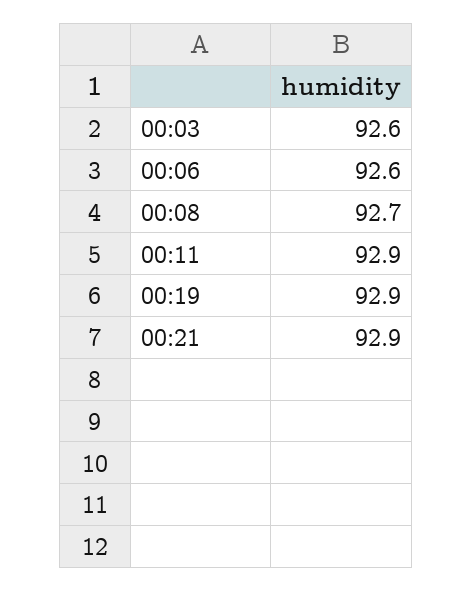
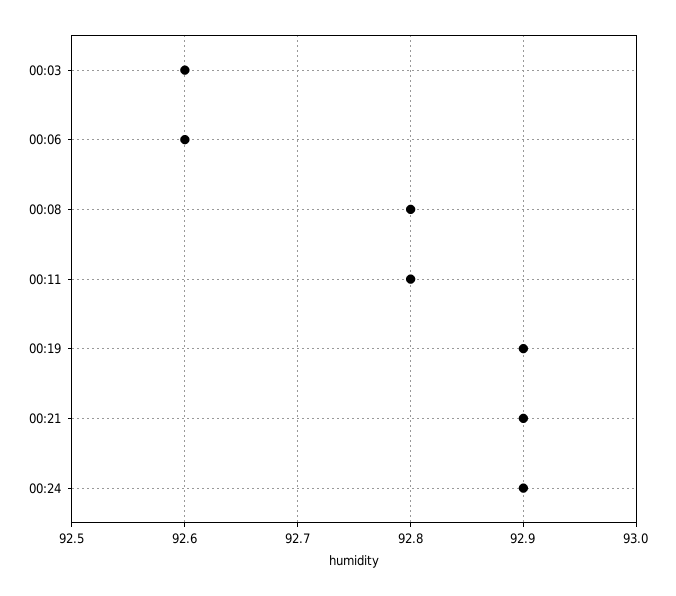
00:08: 92.7 -> 92.8
00:11: 92.9 -> 92.8
00:24: none -> 92.9

